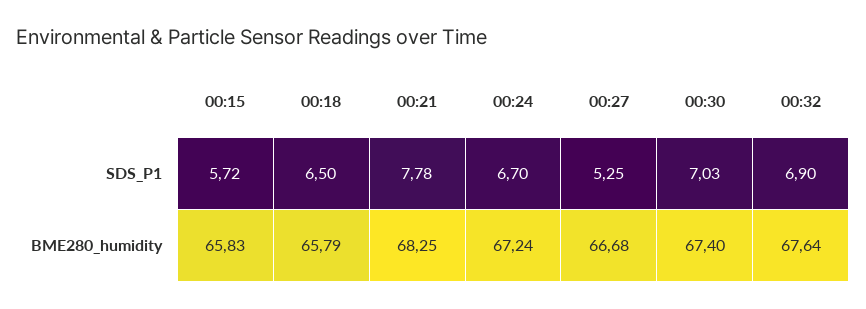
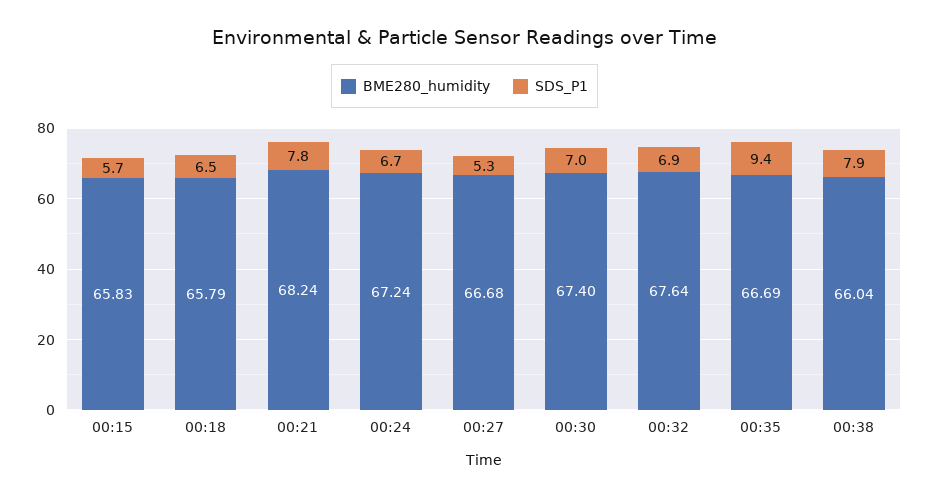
BME280_humidity, 00:21: 68.25 -> 68.24
BME280_humidity, 00:35: none -> 66.69
SDS_P1, 00:35: none -> 9.4
BME280_humidity, 00:38: none -> 66.04
SDS_P1, 00:38: none -> 7.9

